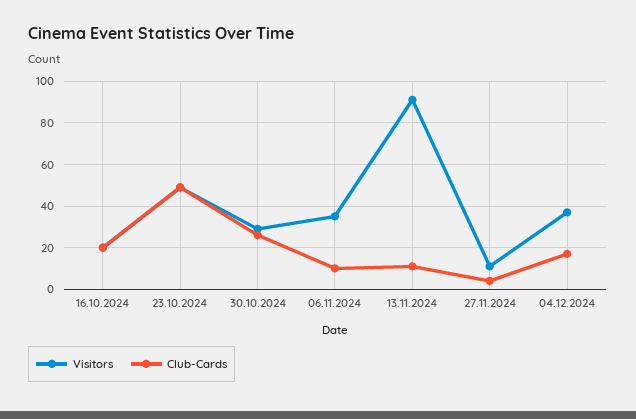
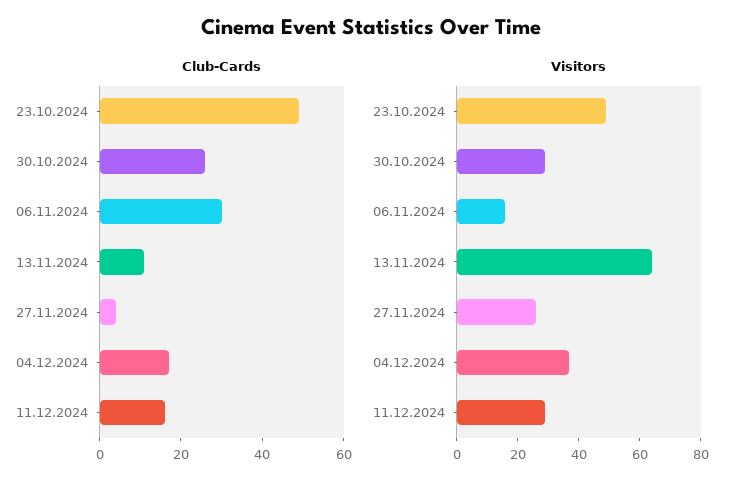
Visitors, 16.10.2024: 20 -> none
Club-Cards, 16.10.2024: 20 -> none
Visitors, 06.11.2024: 35 -> 15
Club-Cards, 06.11.2024: 10 -> 30
Visitors, 13.11.2024: 90 -> 65
Visitors, 27.11.2024: 10 -> 25
Club-Cards, 11.12.2024: none -> 15
Visitors, 11.12.2024: none -> 30

